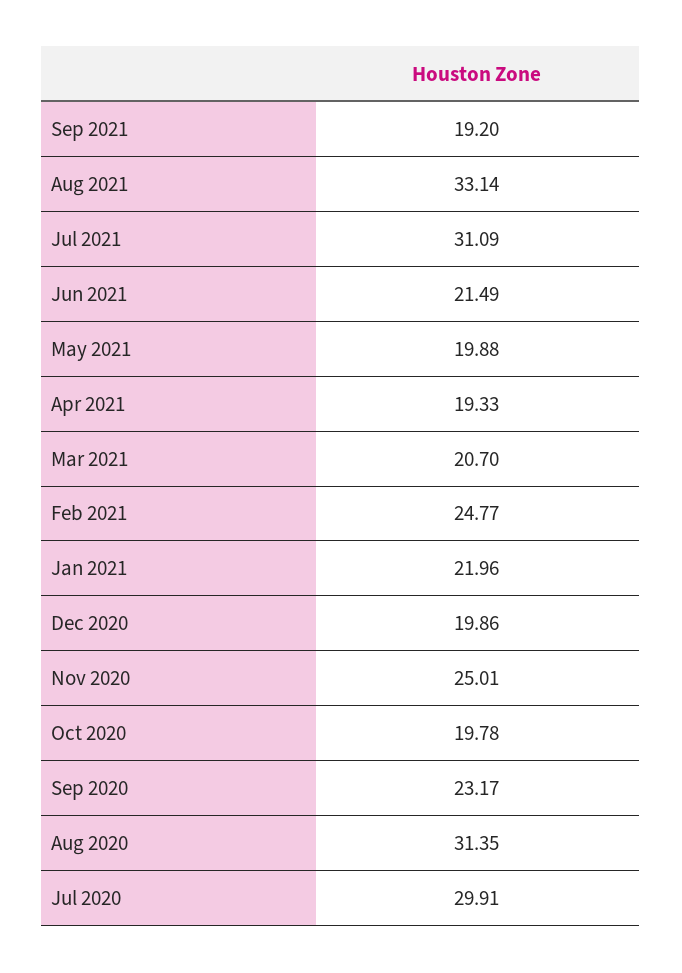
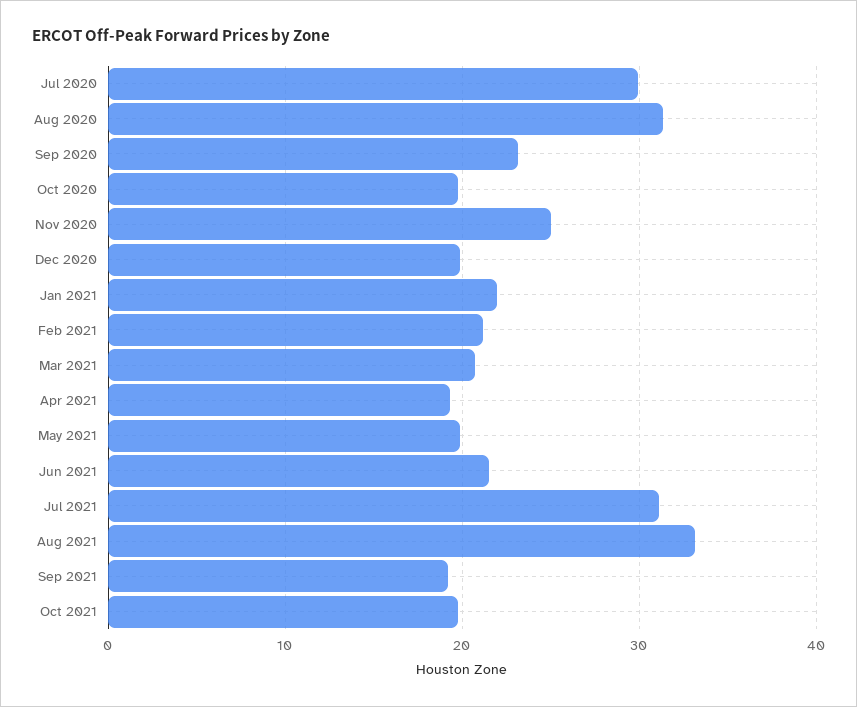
Feb 2021: 24.77 -> 21
Oct 2021: none -> 20

